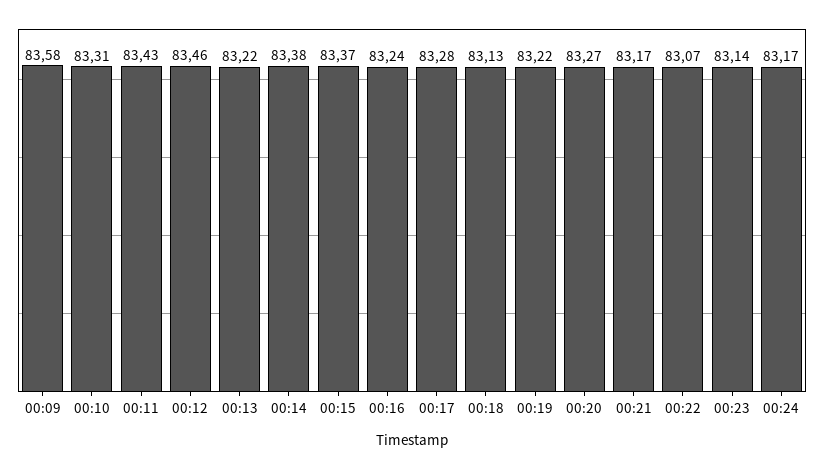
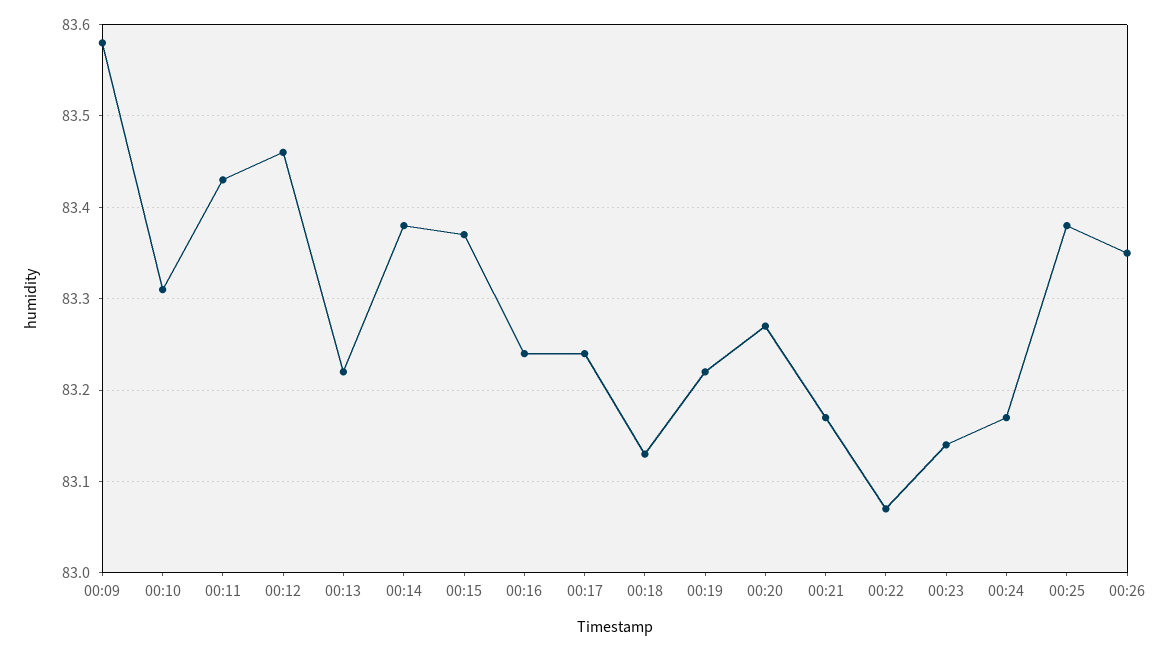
00:17: 83.28 -> 83.24
00:25: none -> 83.38
00:26: none -> 83.35

